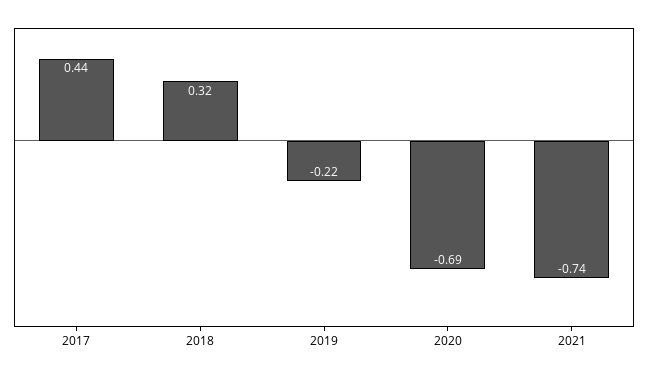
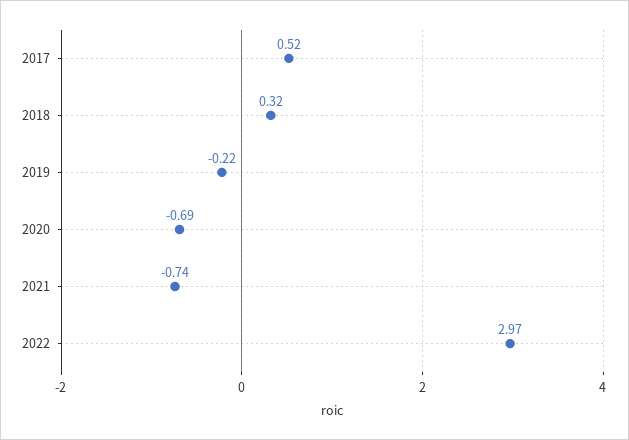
2017: 0.44 -> 0.52
2022: none -> 2.97

